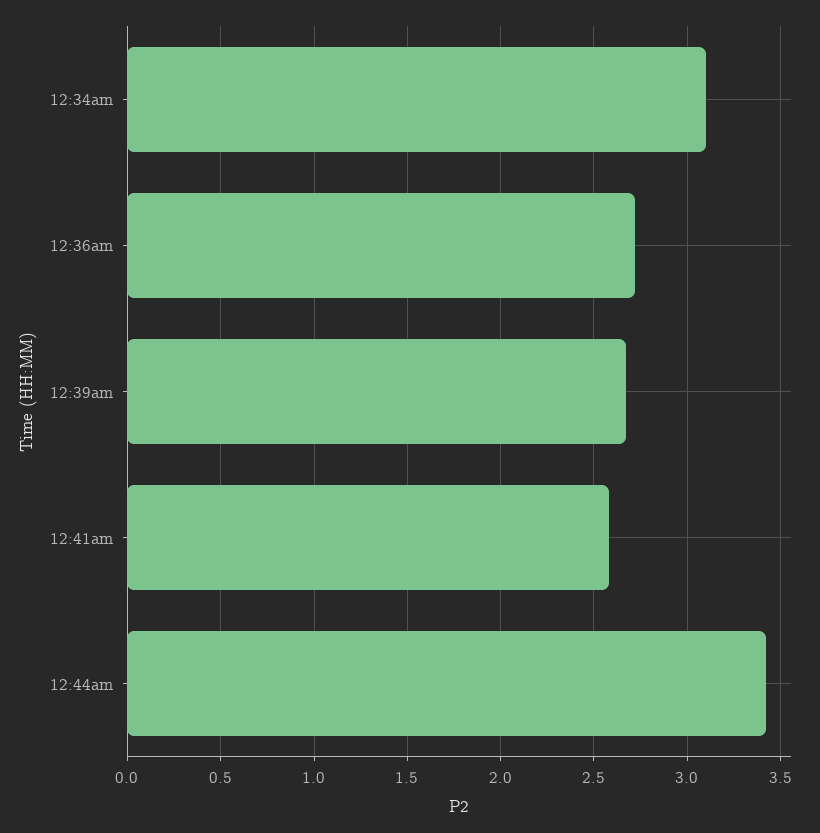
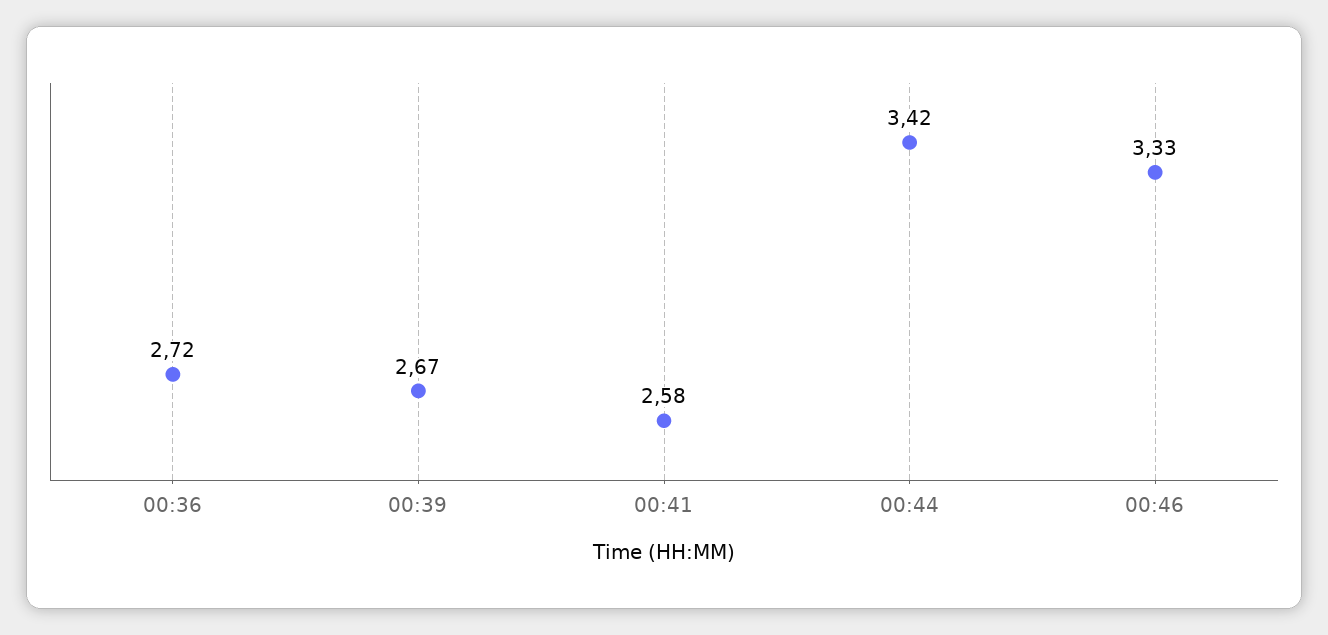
12:34am: 3.1 -> none
00:46: none -> 3.33

